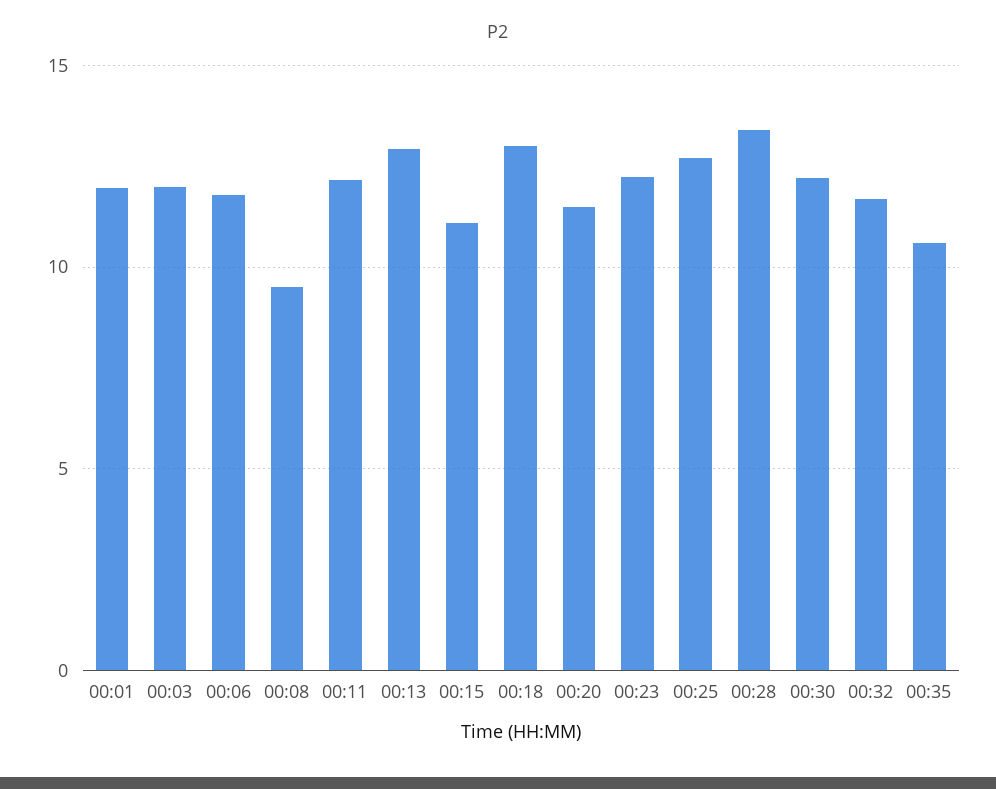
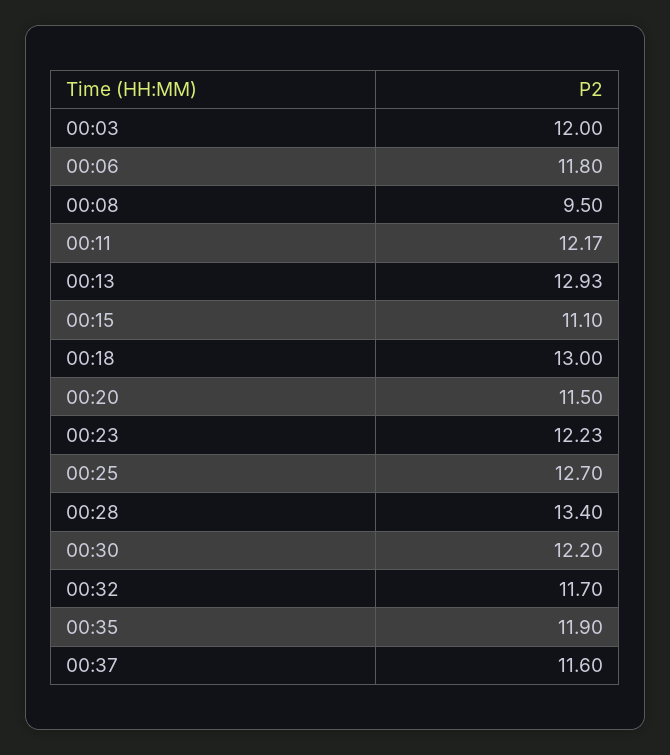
00:01: 12 -> none
00:35: 10.5 -> 11.9
00:37: none -> 11.6

